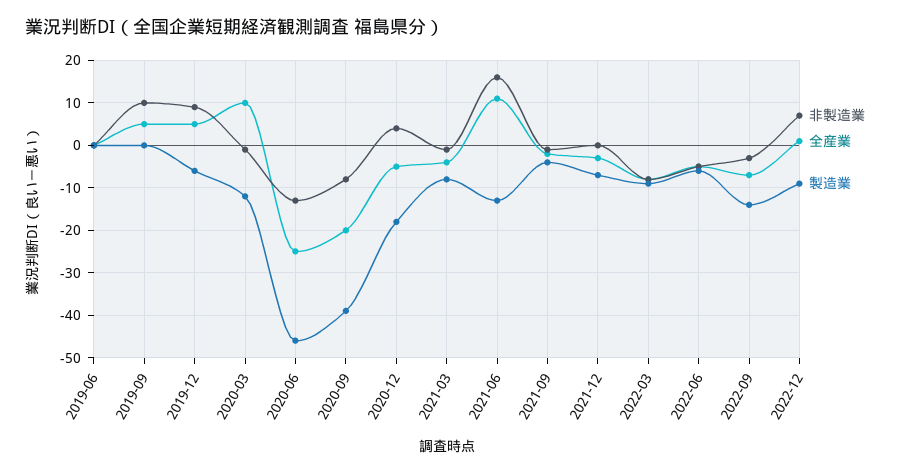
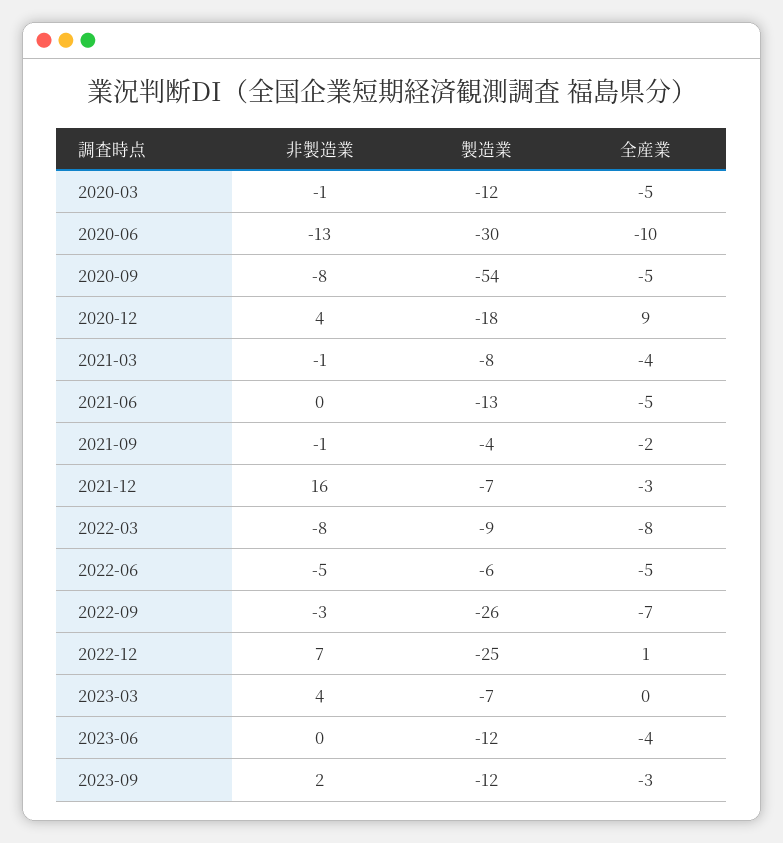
非製造業, 2019-06: 0 -> none
全産業, 2019-06: 0 -> none
製造業, 2019-06: 0 -> none
非製造業, 2019-09: 10 -> none
全産業, 2019-09: 5 -> none
製造業, 2019-09: 0 -> none
非製造業, 2019-12: 10 -> none
全産業, 2019-12: 5 -> none
製造業, 2019-12: -5 -> none
全産業, 2020-03: 10 -> -5
全産業, 2020-06: -25 -> -10
製造業, 2020-06: -45 -> -30
全産業, 2020-09: -20 -> -5
製造業, 2020-09: -40 -> -54
全産業, 2020-12: -5 -> 9
非製造業, 2021-06: 15 -> 0
全産業, 2021-06: 10 -> -5
非製造業, 2021-12: 0 -> 16
製造業, 2022-09: -15 -> -26
製造業, 2022-12: -10 -> -25
非製造業, 2023-03: none -> 4
製造業, 2023-03: none -> -7
全産業, 2023-03: none -> 0
非製造業, 2023-06: none -> 0
製造業, 2023-06: none -> -12
全産業, 2023-06: none -> -4
非製造業, 2023-09: none -> 2
製造業, 2023-09: none -> -12
全産業, 2023-09: none -> -3

